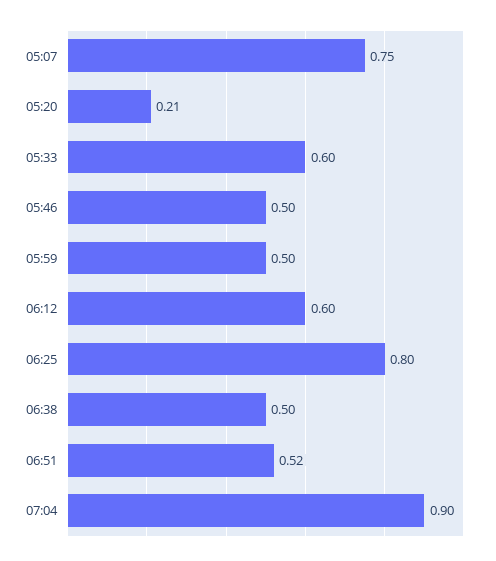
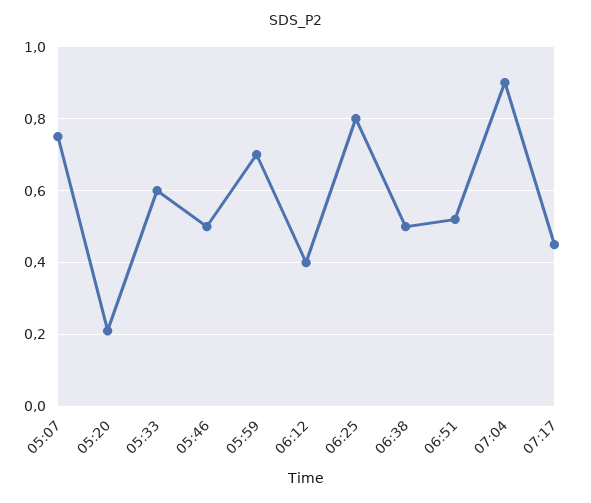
05:59: 0.5 -> 0.7
06:12: 0.6 -> 0.4
07:17: none -> 0.45

